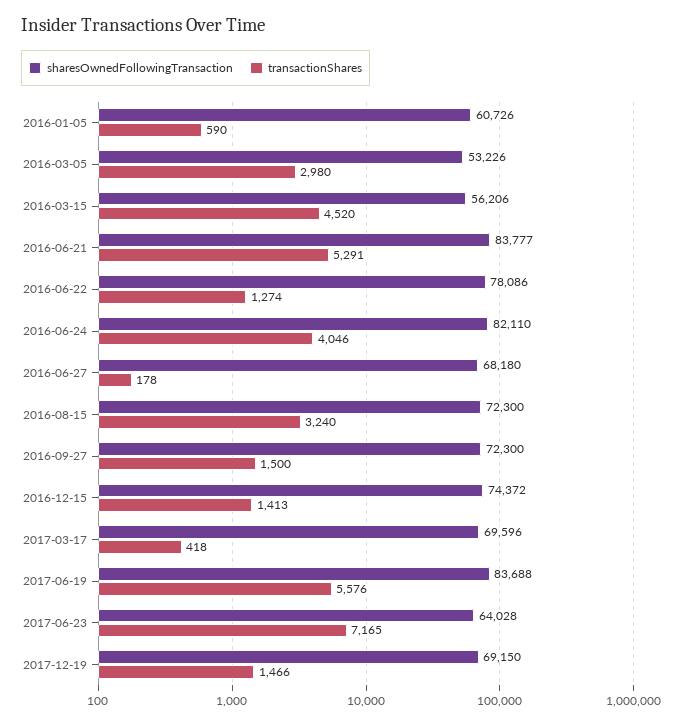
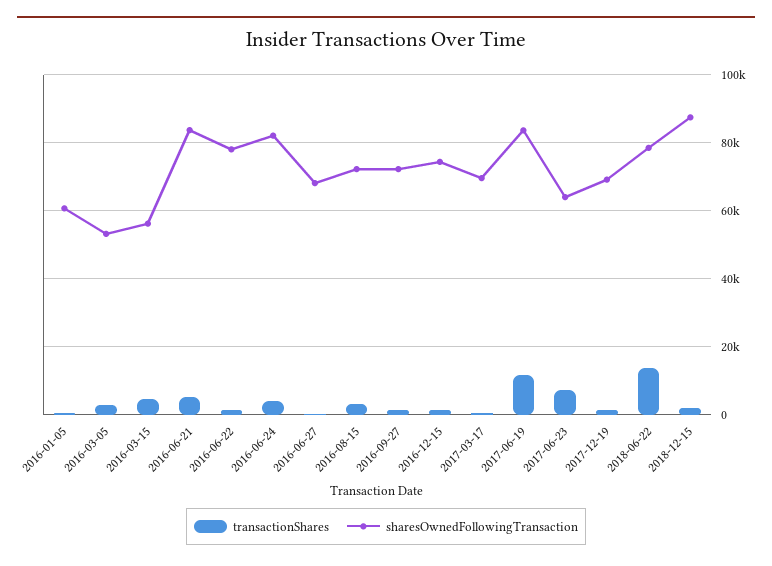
transactionShares, 2017-06-19: 5576 -> 12000
transactionShares, 2018-06-22: none -> 14000
sharesOwnedFollowingTransaction, 2018-06-22: none -> 78000
transactionShares, 2018-12-15: none -> 2000
sharesOwnedFollowingTransaction, 2018-12-15: none -> 88000

